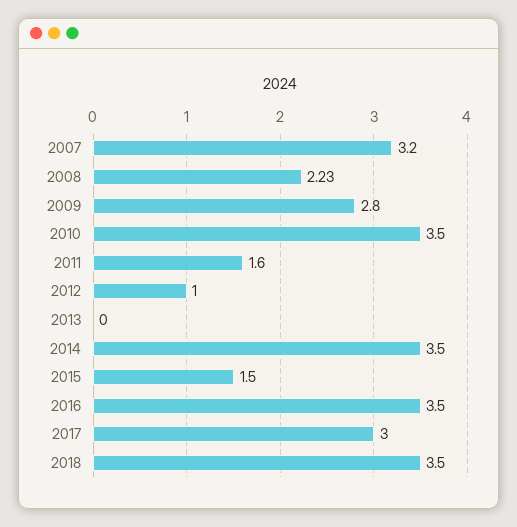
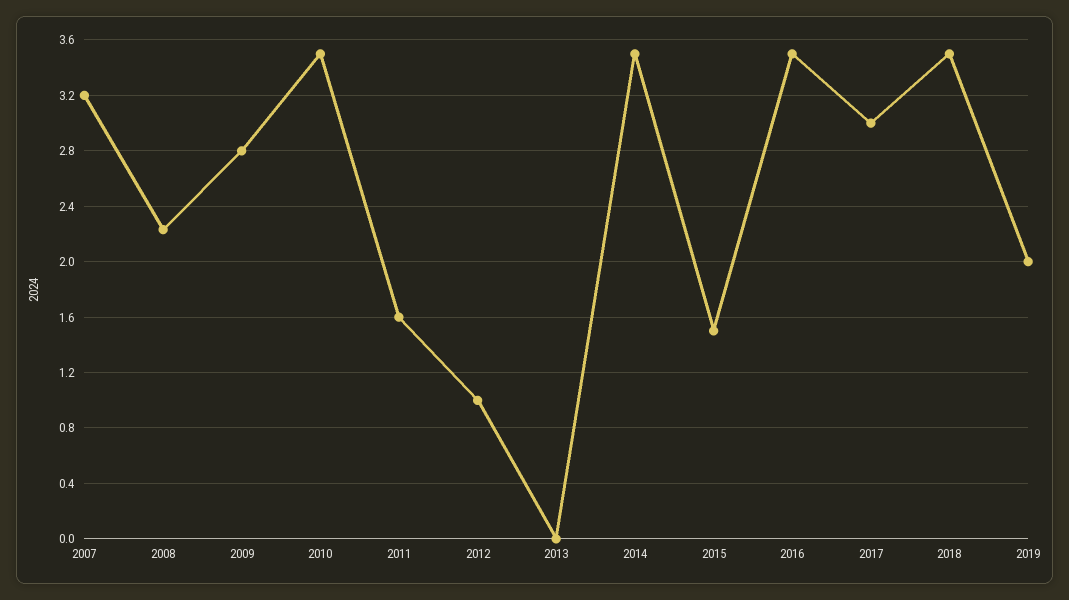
2019: none -> 2

